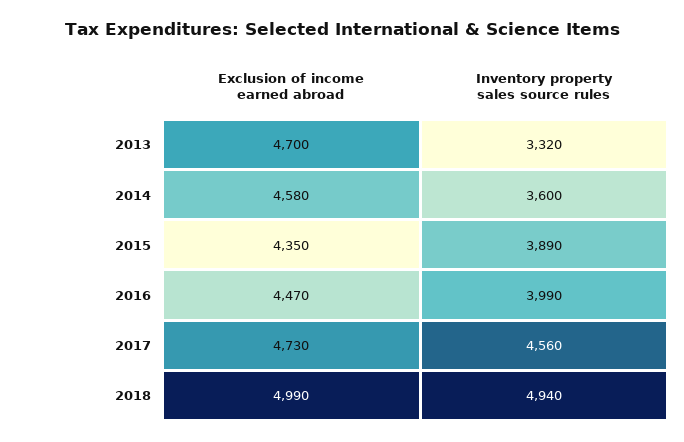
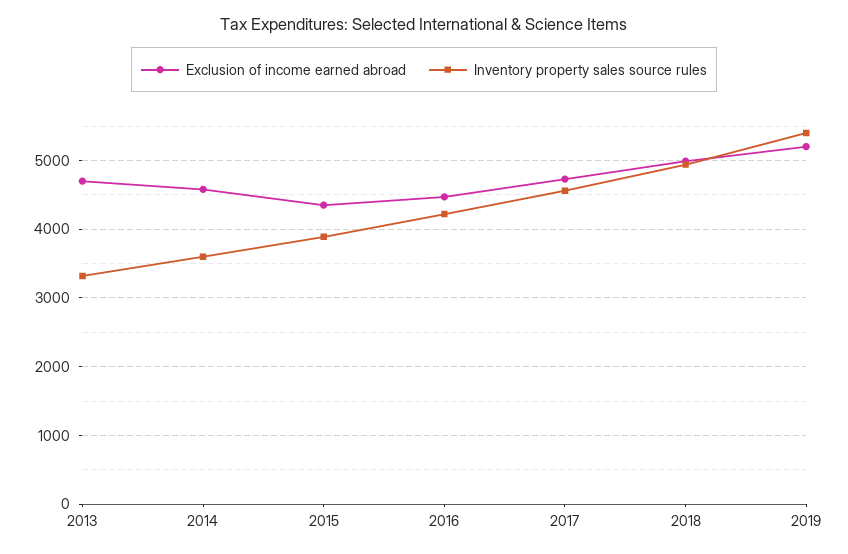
Inventory property sales source rules, 2016: 3990 -> 4200
Exclusion of income earned abroad, 2019: none -> 5200
Inventory property sales source rules, 2019: none -> 5400

